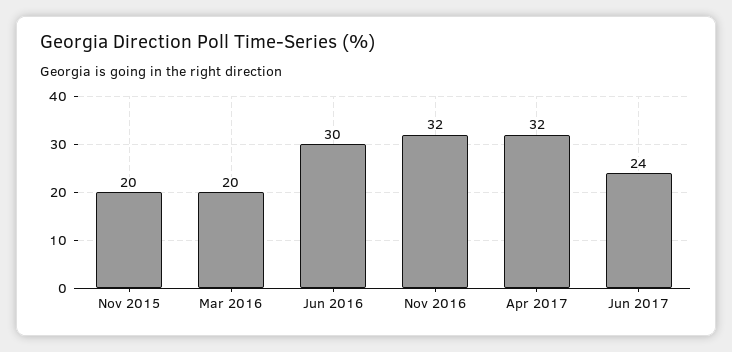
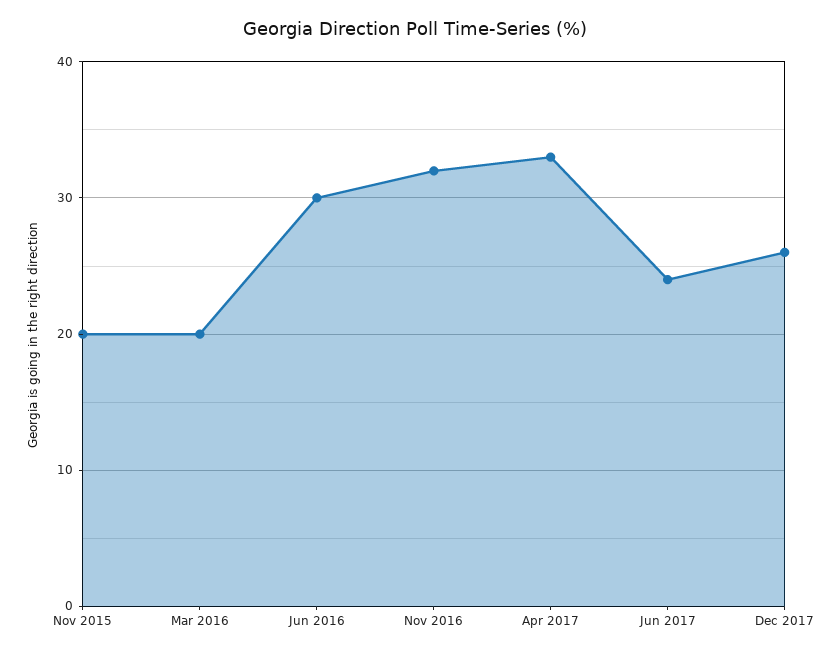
Apr 2017: 32 -> 33
Dec 2017: none -> 26

